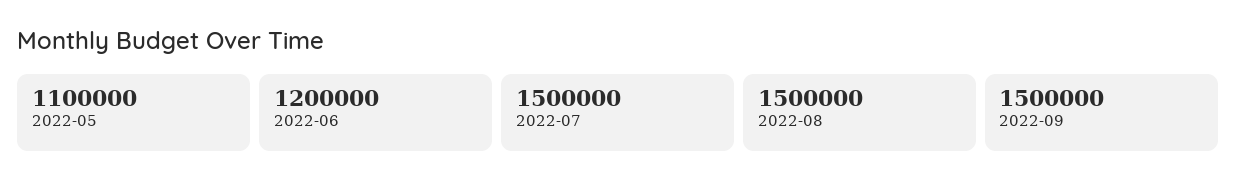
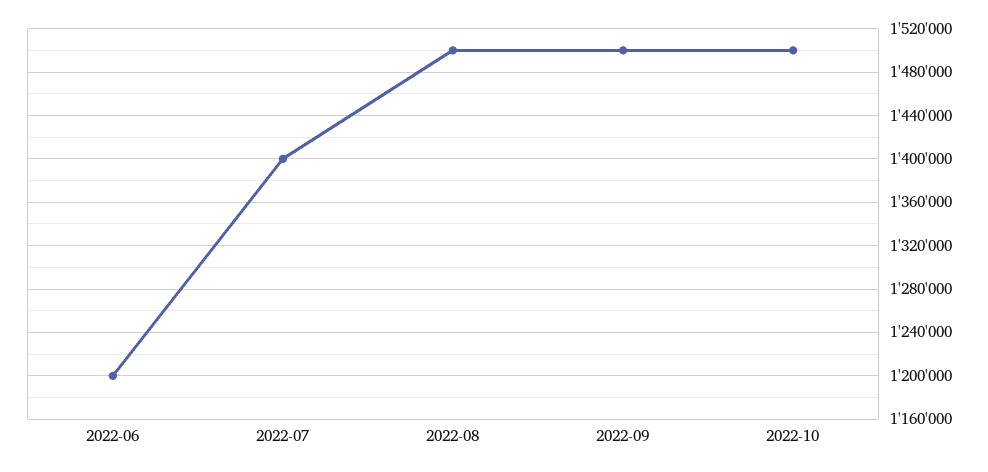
2022-05: 1100000 -> none
2022-07: 1500000 -> 1400000
2022-10: none -> 1500000

